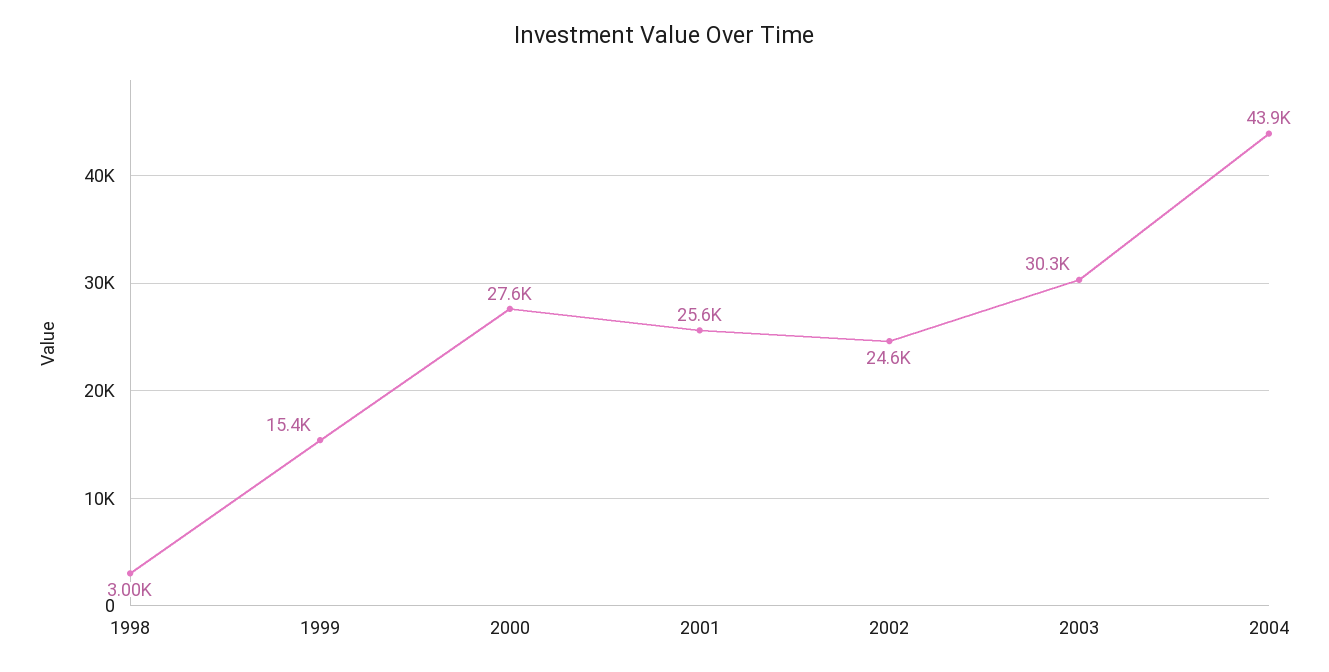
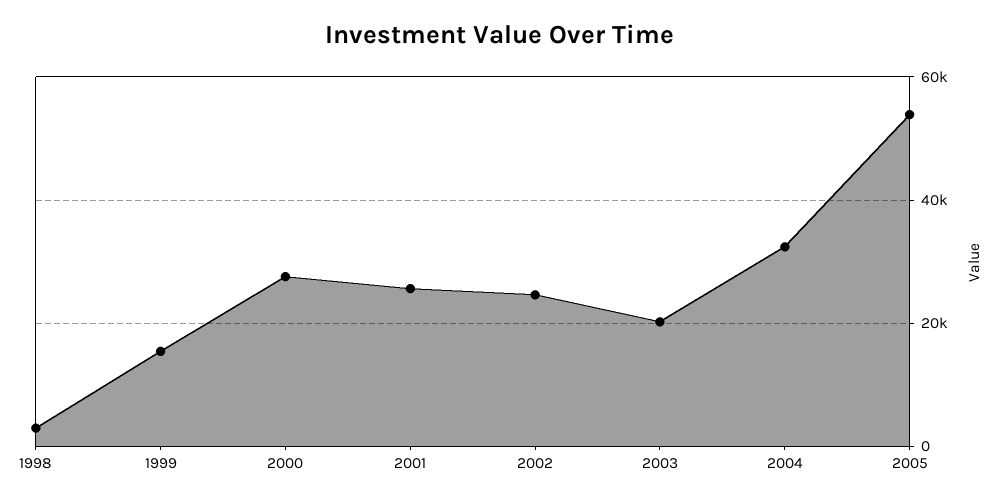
2003: 30300 -> 20000
2004: 43900 -> 32000
2005: none -> 54000

